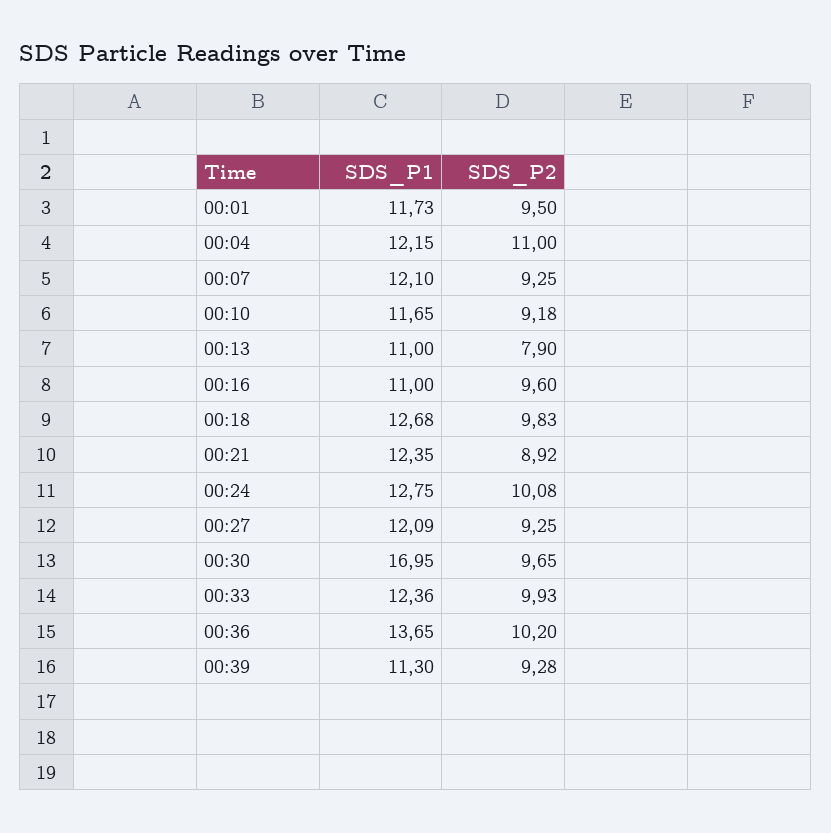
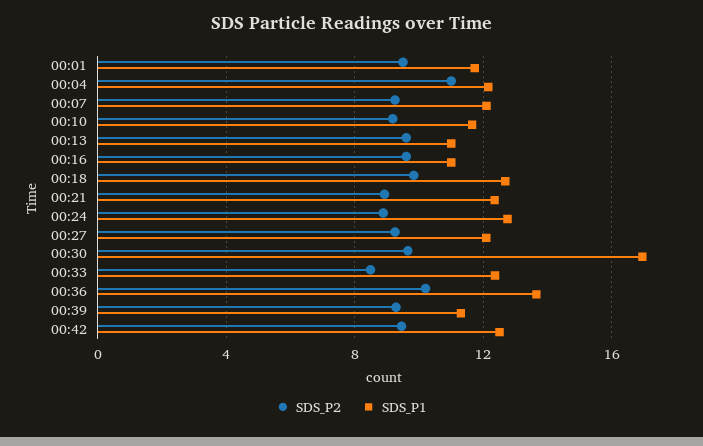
SDS_P2, 00:13: 7.9 -> 9.5
SDS_P2, 00:24: 10.08 -> 9
SDS_P2, 00:33: 9.93 -> 8.5
SDS_P2, 00:42: none -> 9.5
SDS_P1, 00:42: none -> 12.5

